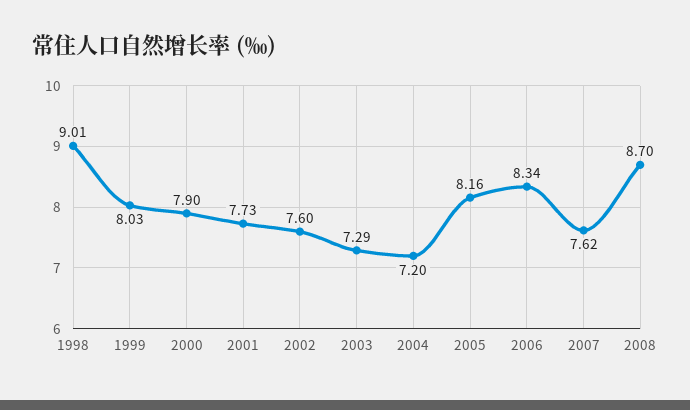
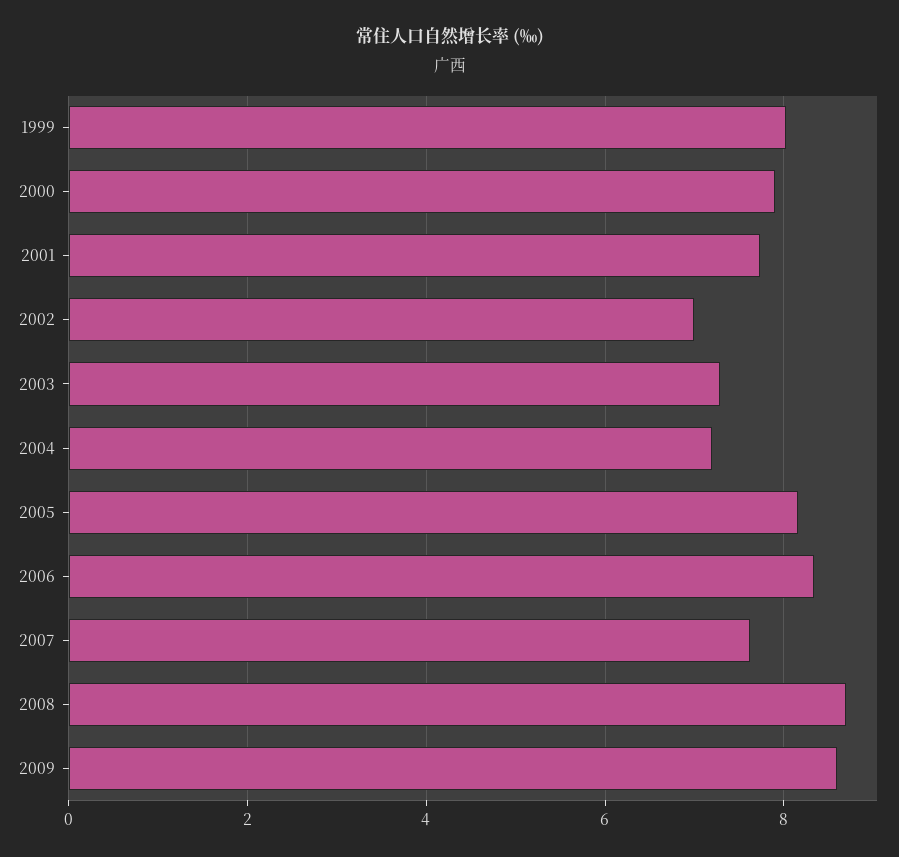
1998: 9.01 -> none
2002: 7.6 -> 7
2009: none -> 8.6

